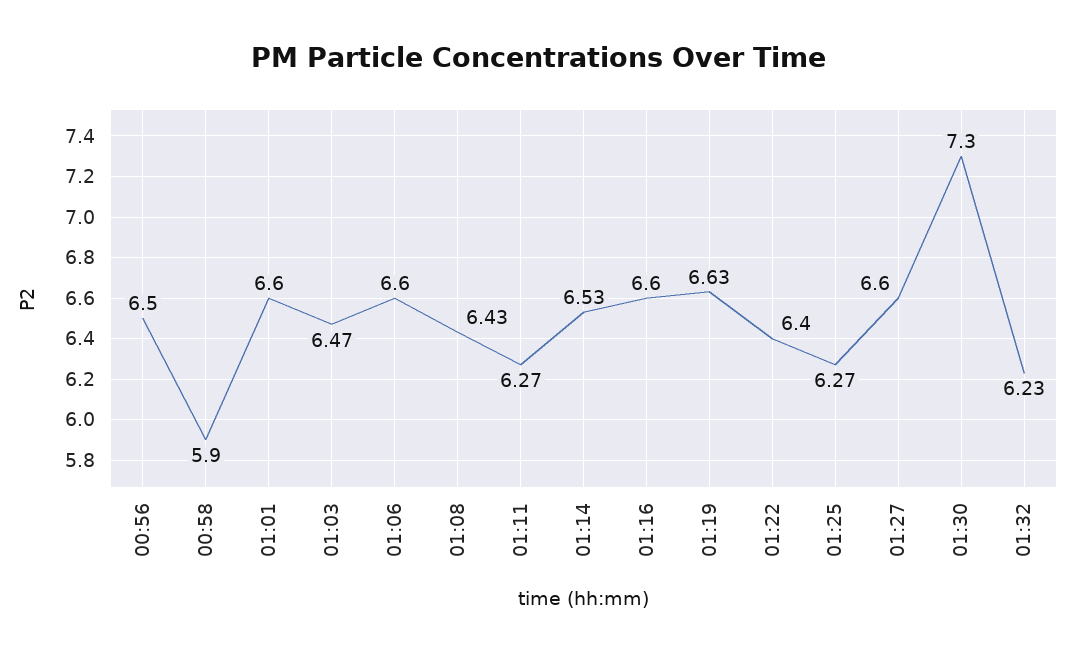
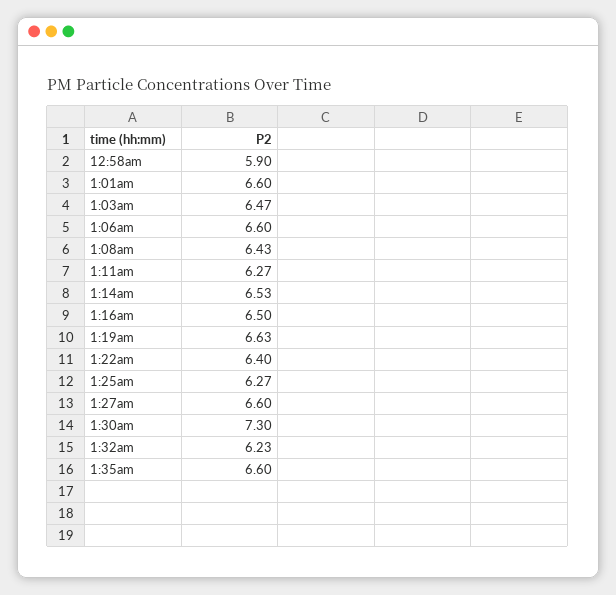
00:56: 6.5 -> none
01:16: 6.6 -> 6.5
1:35am: none -> 6.6

